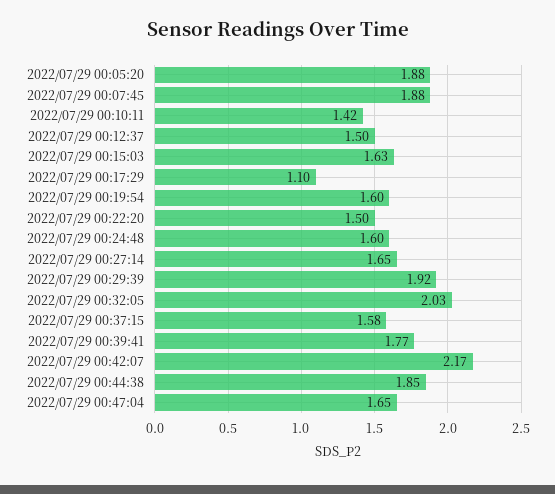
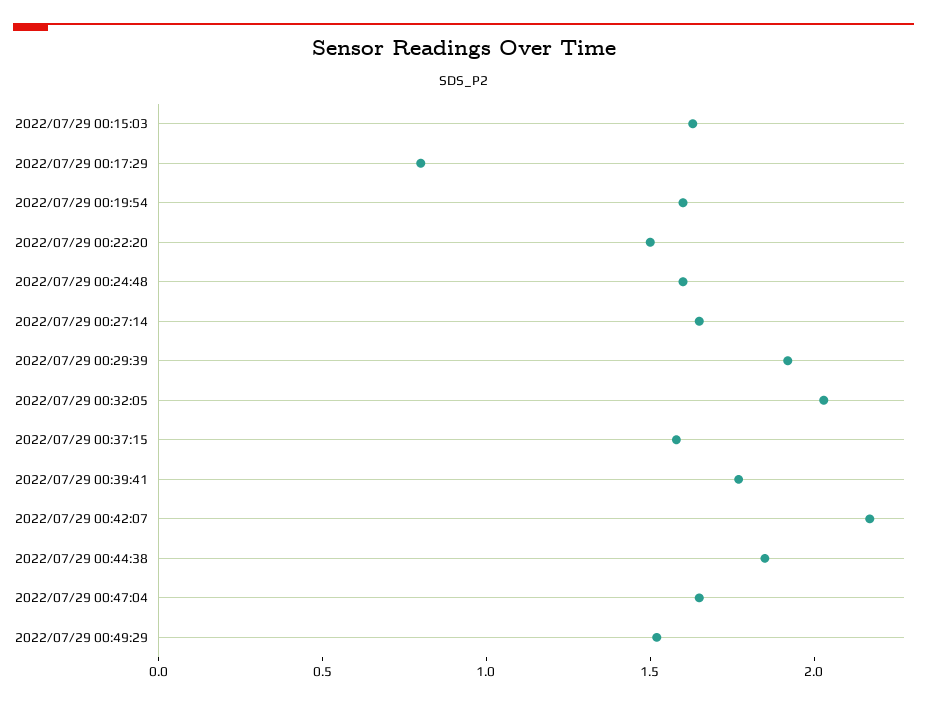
2022/07/29 00:05:20: 1.88 -> none
2022/07/29 00:07:45: 1.88 -> none
2022/07/29 00:10:11: 1.42 -> none
2022/07/29 00:12:37: 1.5 -> none
2022/07/29 00:17:29: 1.1 -> 0.8
2022/07/29 00:49:29: none -> 1.5

